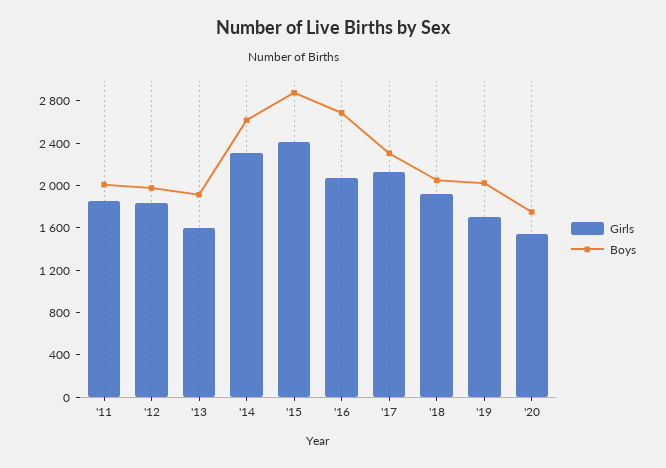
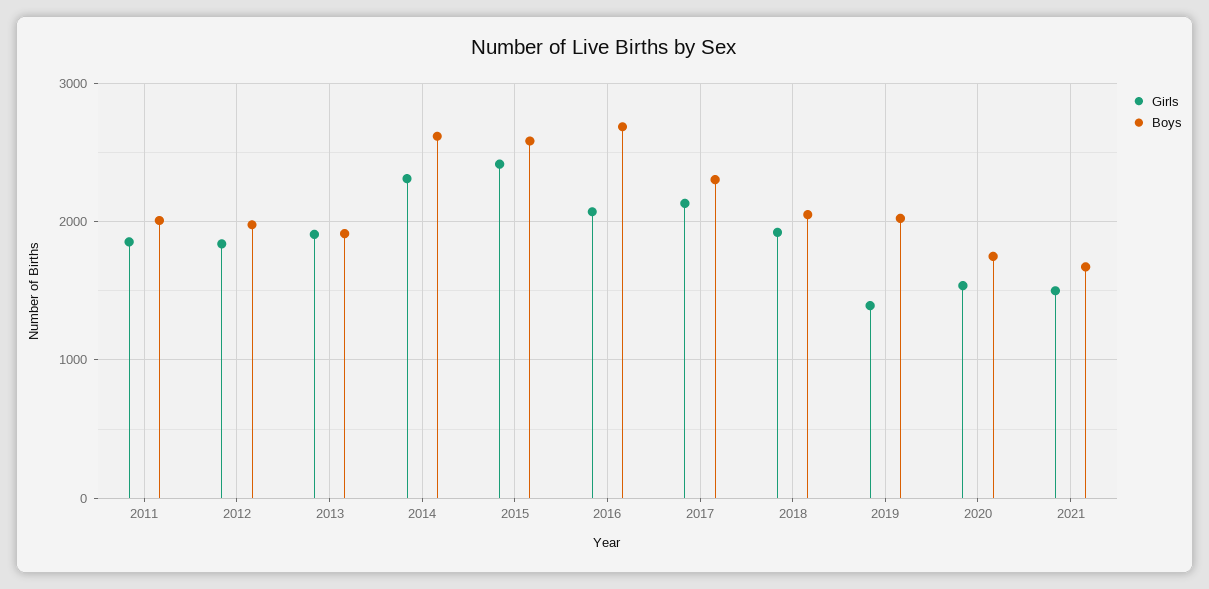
Girls, '13: 1600 -> 1900
Boys, '15: 2900 -> 2600
Girls, '19: 1700 -> 1400
Girls, 2021: none -> 1500
Boys, 2021: none -> 1700

